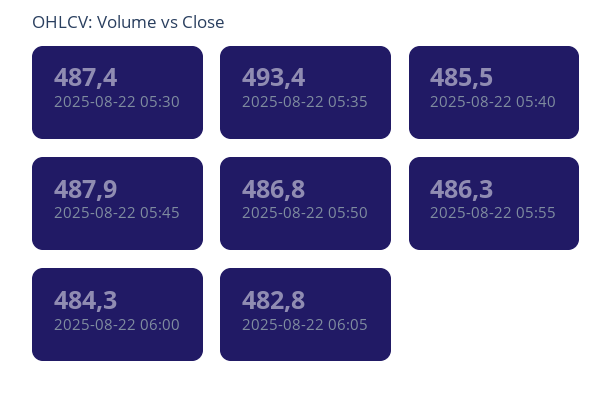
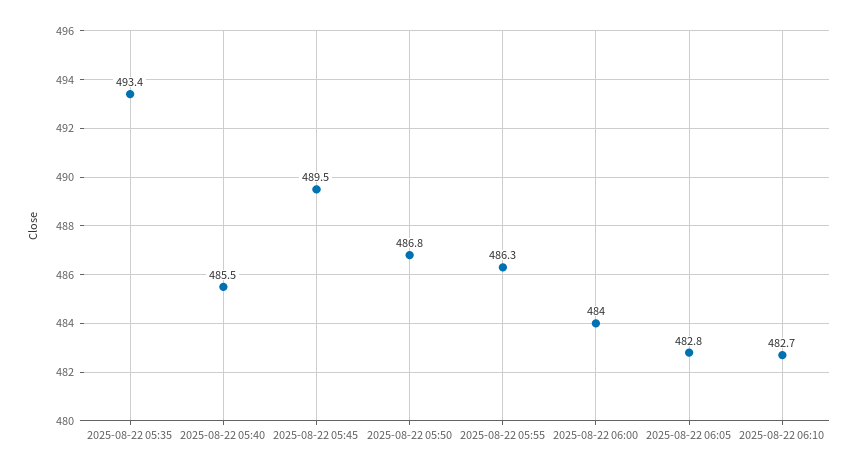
2025-08-22 05:30: 487.4 -> none
2025-08-22 05:45: 487.9 -> 489.5
2025-08-22 06:00: 484.3 -> 484
2025-08-22 06:10: none -> 482.7

